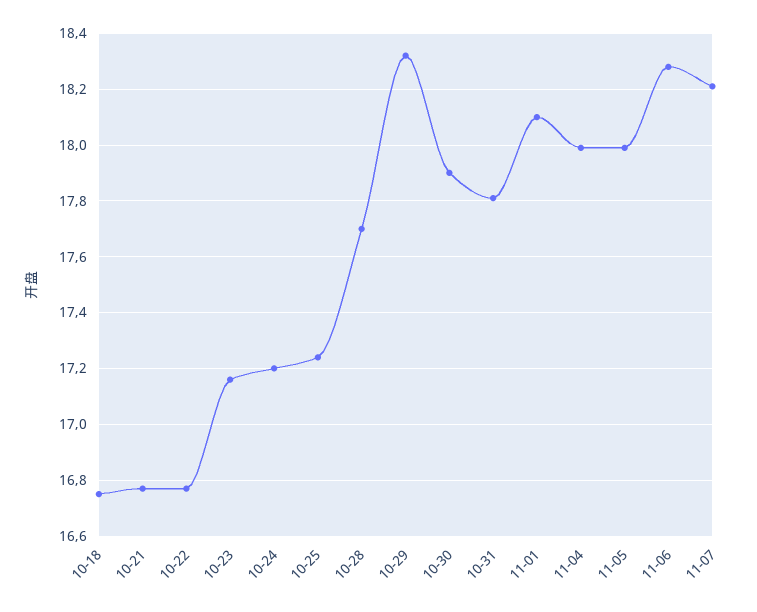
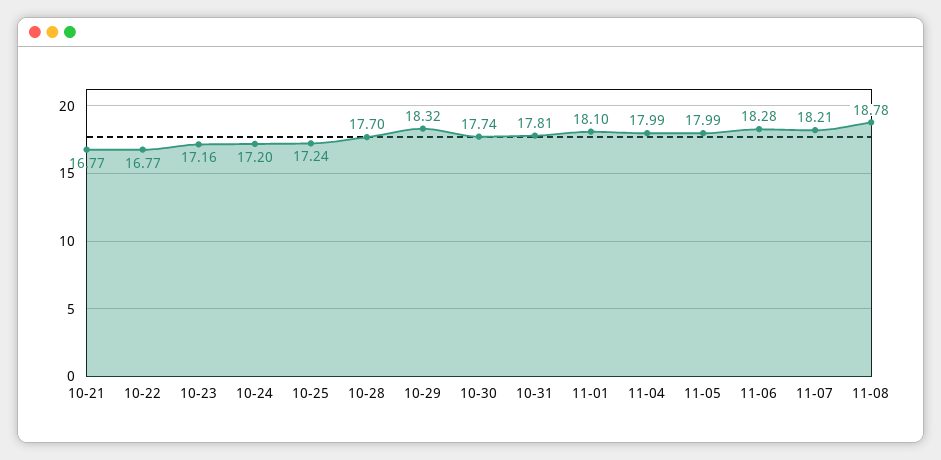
10-18: 16.75 -> none
10-30: 17.9 -> 17.74
11-08: none -> 18.78

